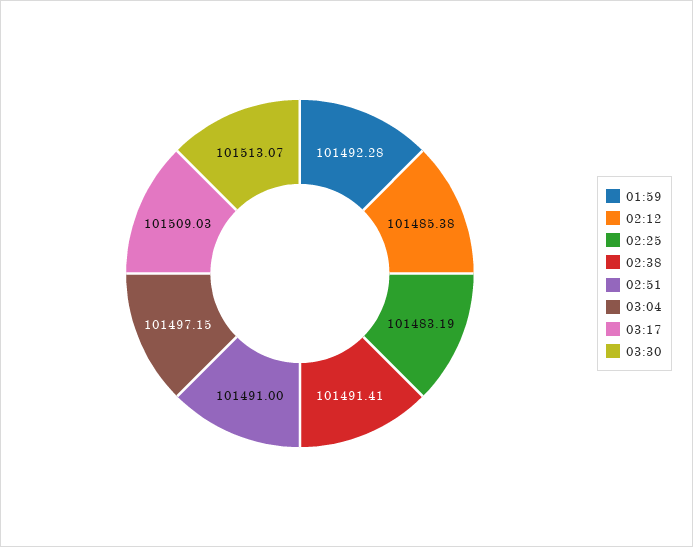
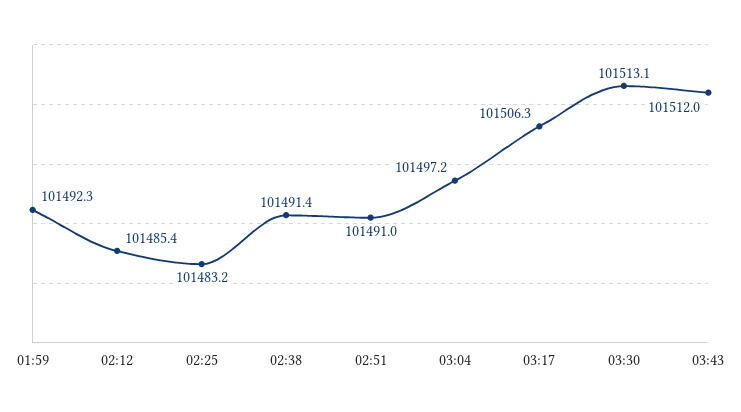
03:17: 101509.03 -> 101506.3
03:43: none -> 101512

